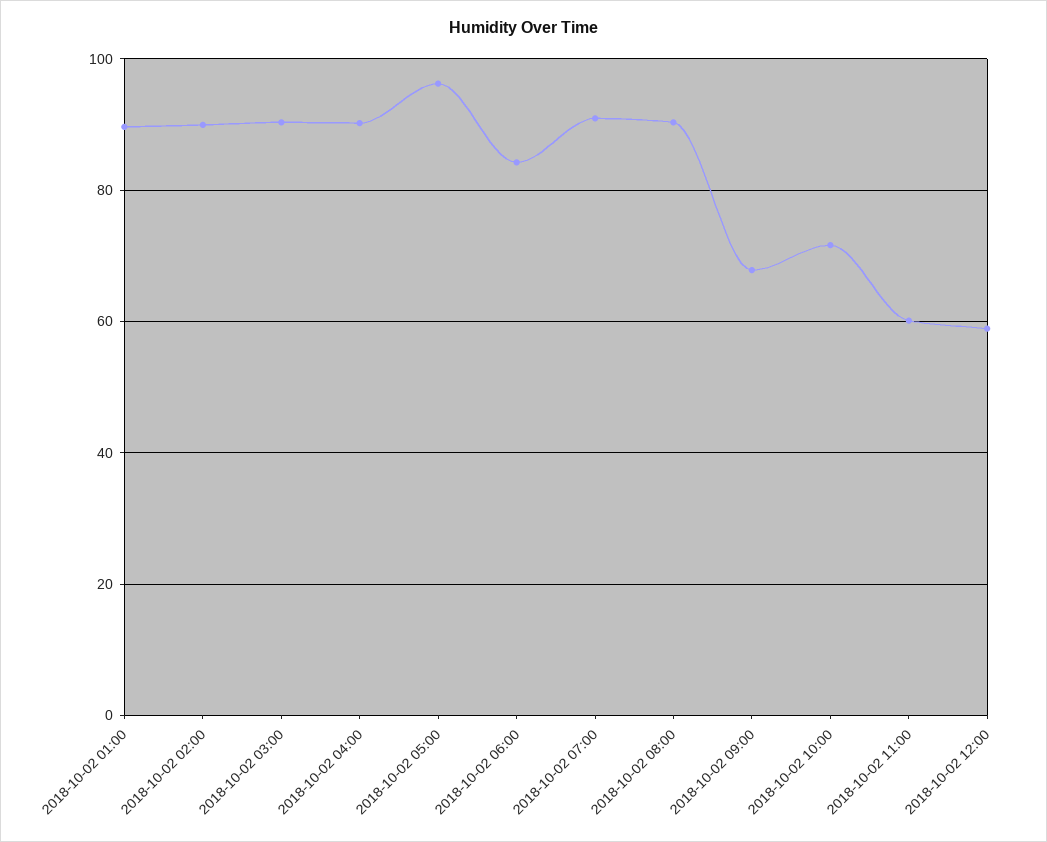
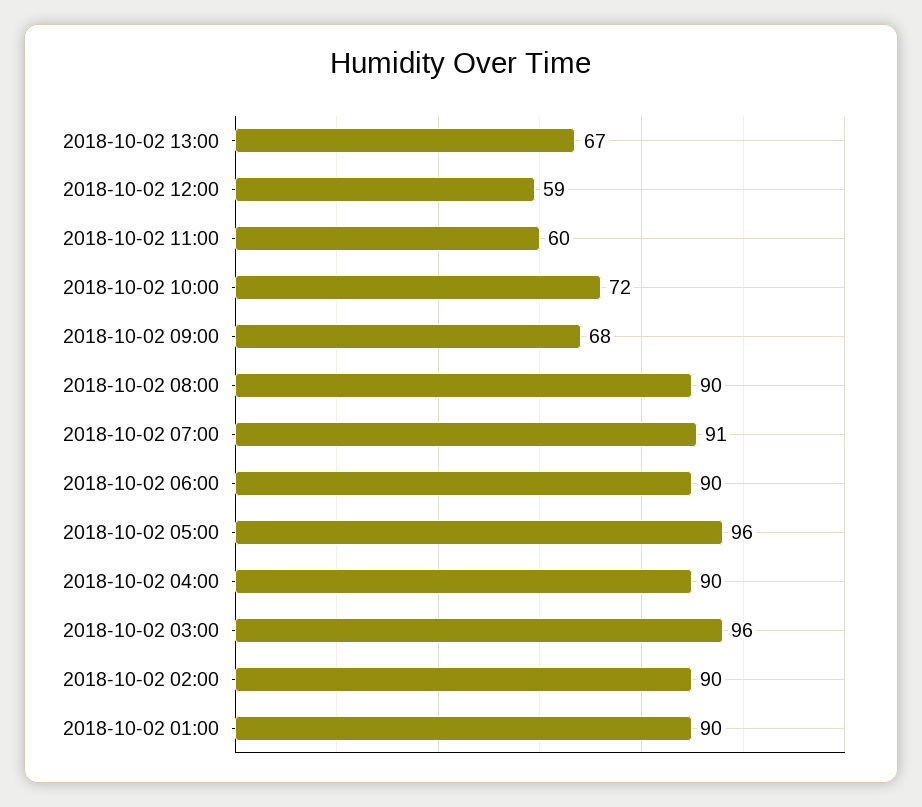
2018-10-02 03:00: 90 -> 96
2018-10-02 06:00: 84 -> 90
2018-10-02 13:00: none -> 67

